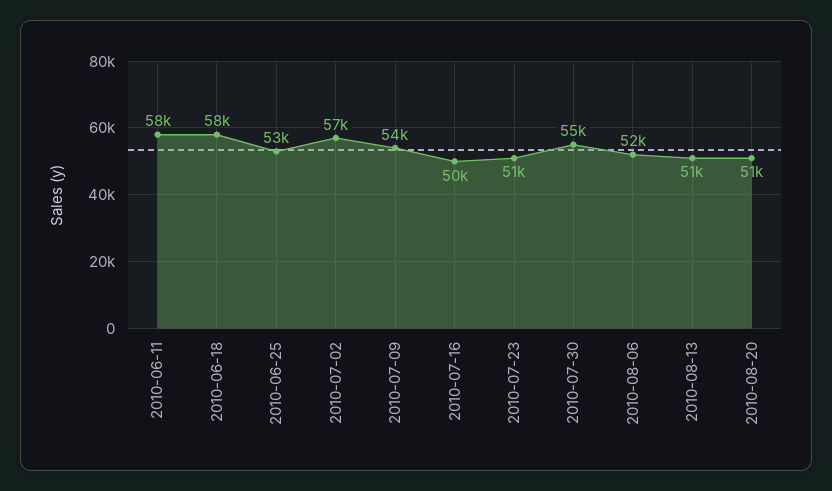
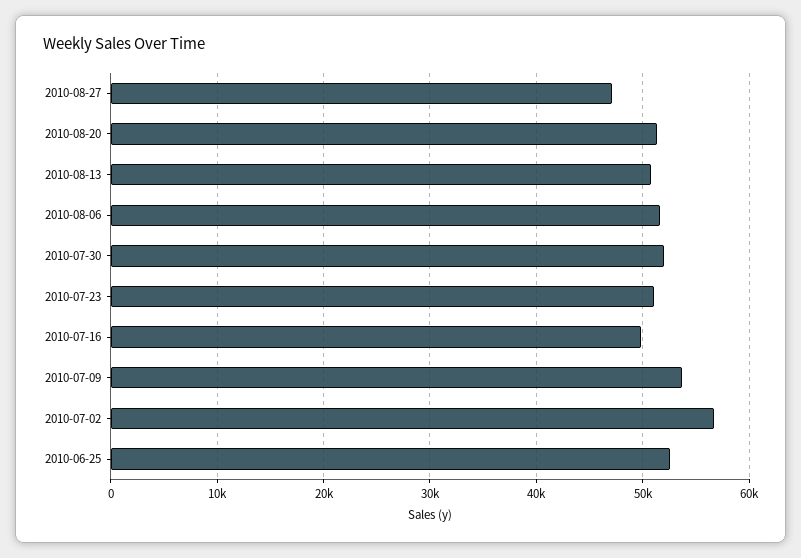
2010-06-11: 58000 -> none
2010-06-18: 58000 -> none
2010-07-30: 55000 -> 52000
2010-08-27: none -> 47000

